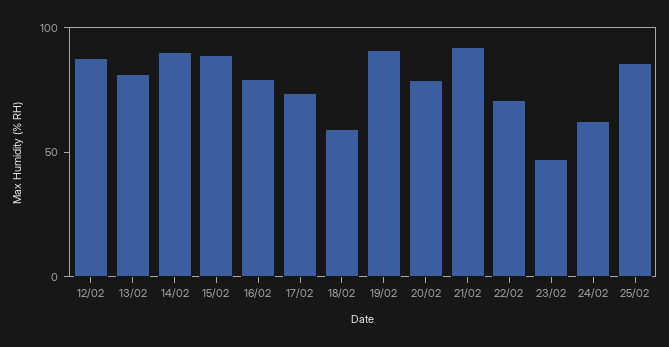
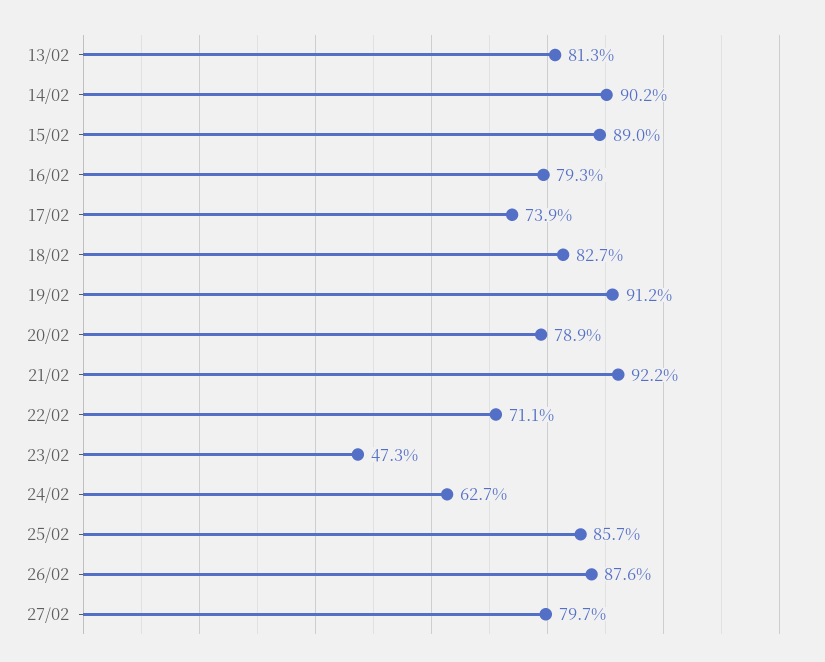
12/02: 90 -> none
18/02: 60 -> 82.7
26/02: none -> 87.6
27/02: none -> 79.7

